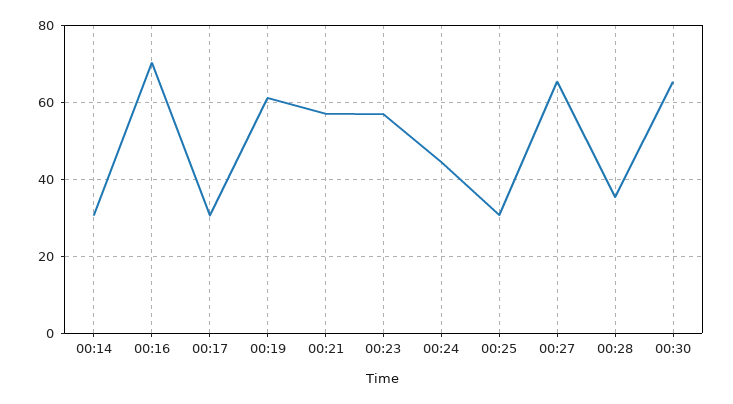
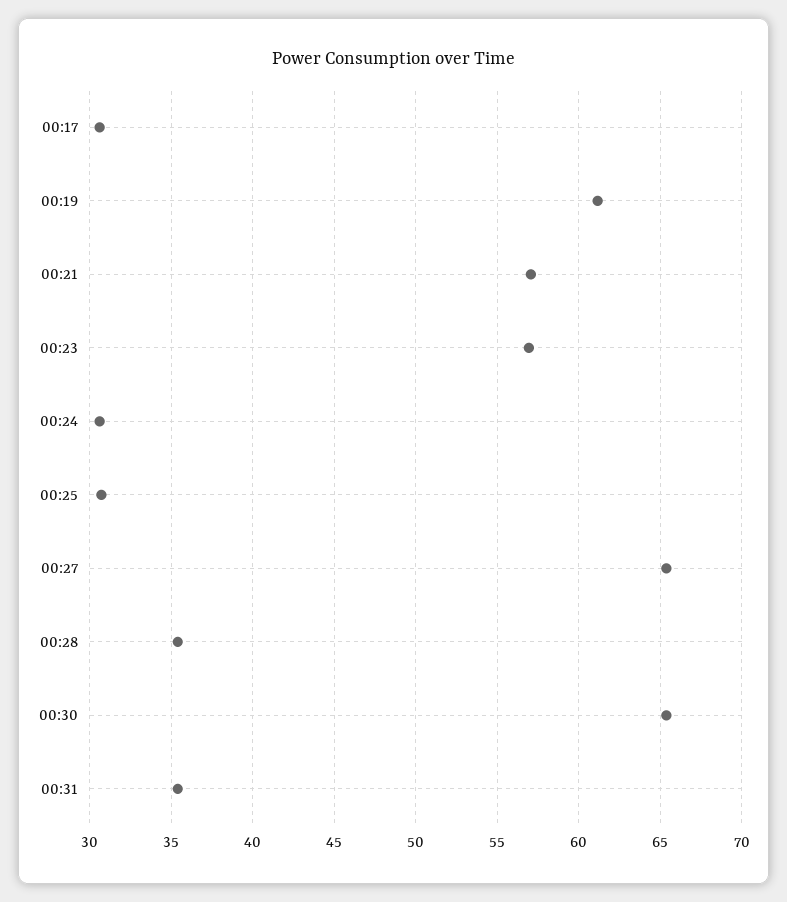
00:14: 30 -> none
00:16: 70 -> none
00:24: 44 -> 30.5
00:31: none -> 35.5

